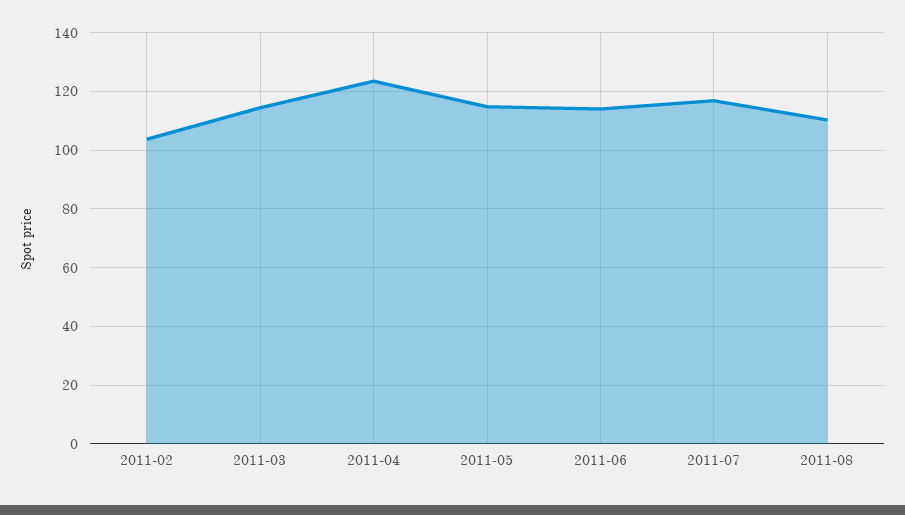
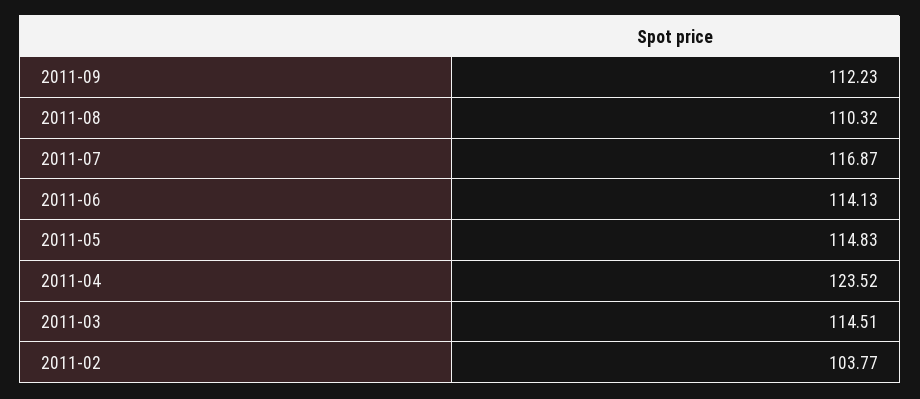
2011-09: none -> 112.23

